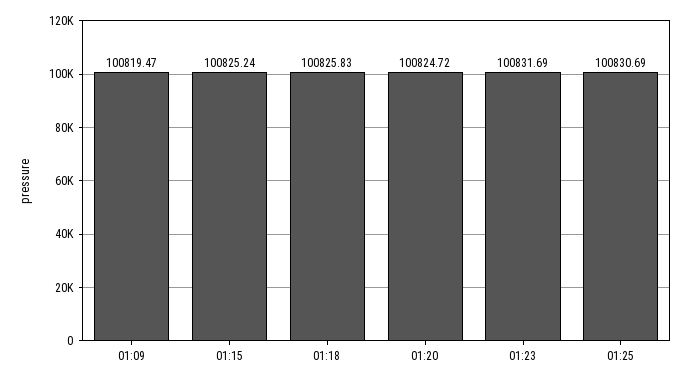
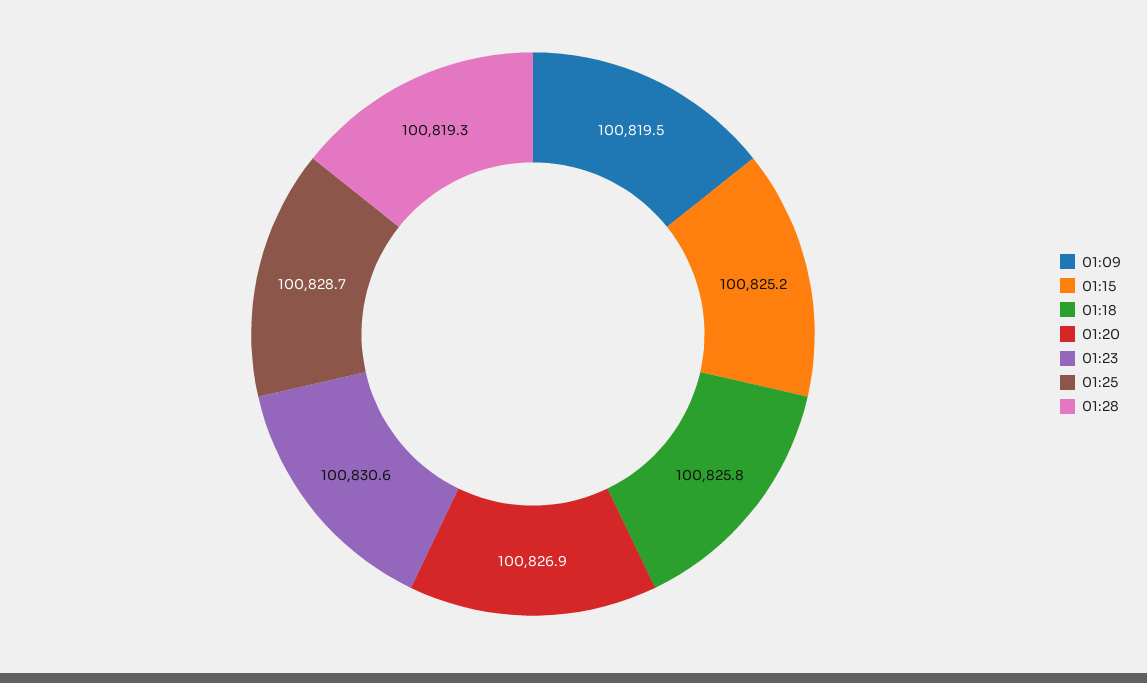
01:20: 100824.72 -> 100826.9
01:23: 100831.69 -> 100830.6
01:25: 100830.69 -> 100828.7
01:28: none -> 100819.3

